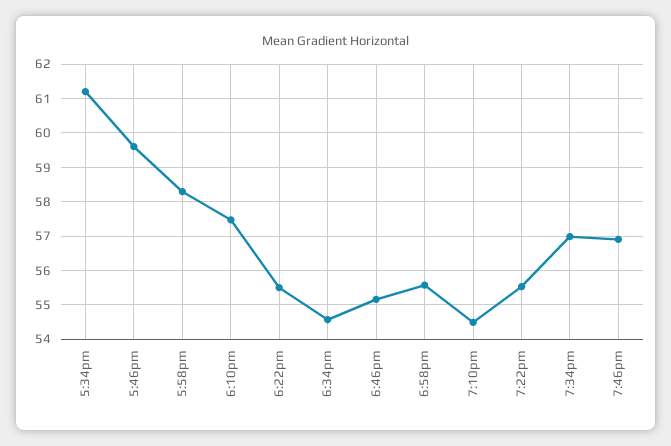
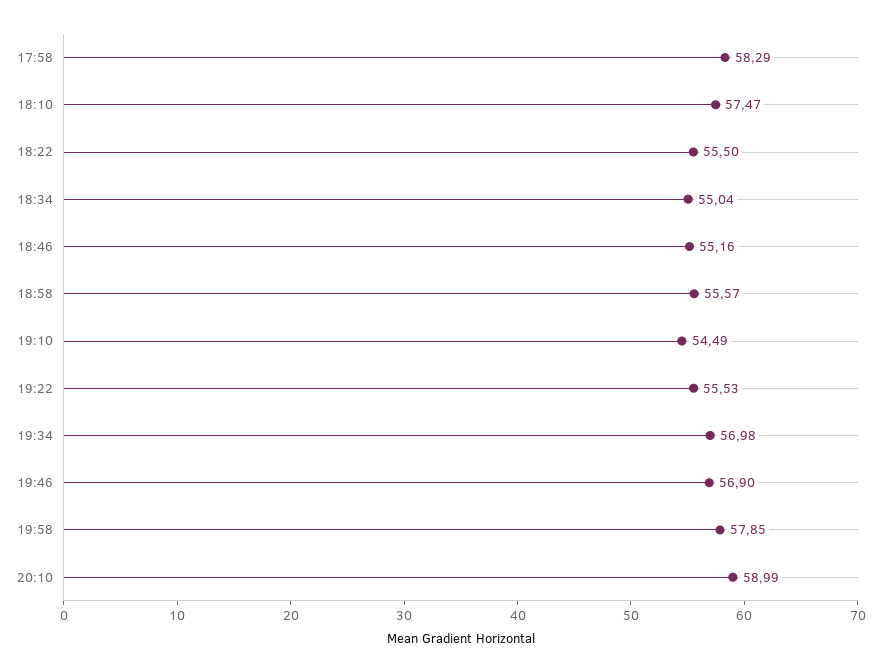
5:34pm: 61.2 -> none
5:46pm: 59.6 -> none
6:34pm: 54.6 -> 55.04
19:58: none -> 57.85
20:10: none -> 58.99

